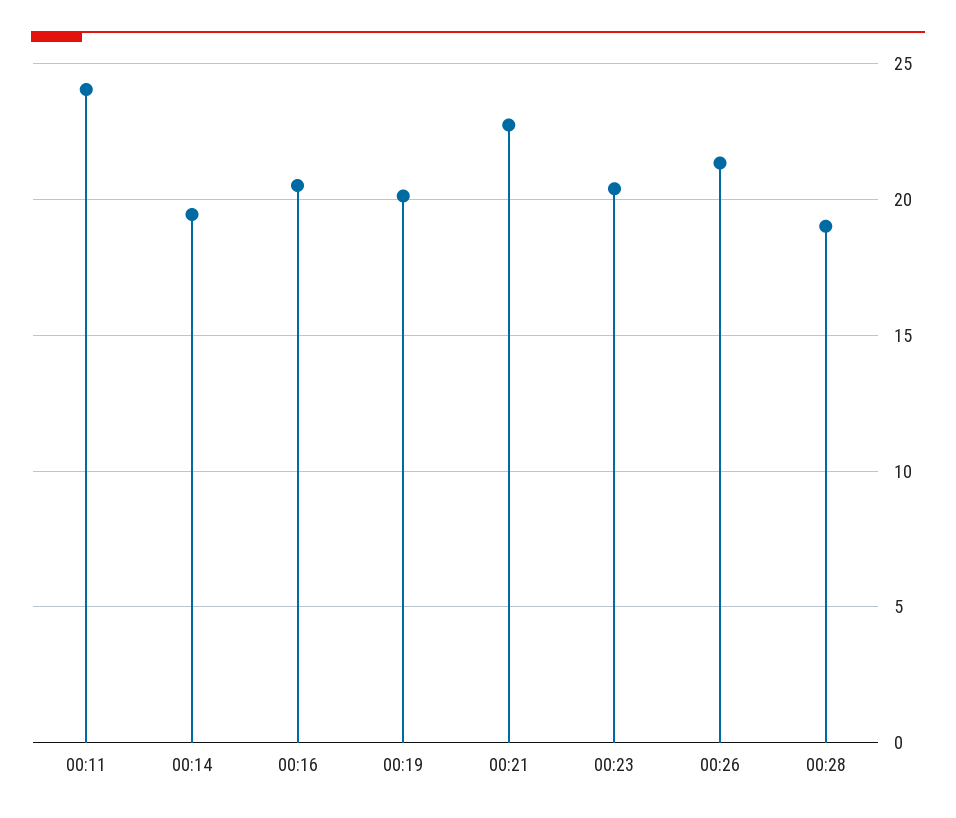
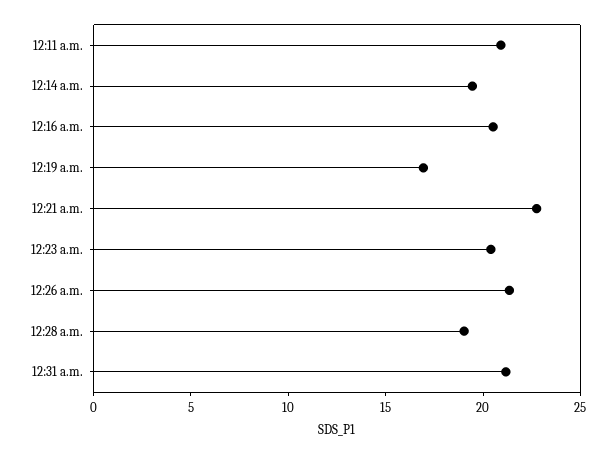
00:11: 24 -> 21
00:19: 20 -> 17
12:31 a.m.: none -> 21

